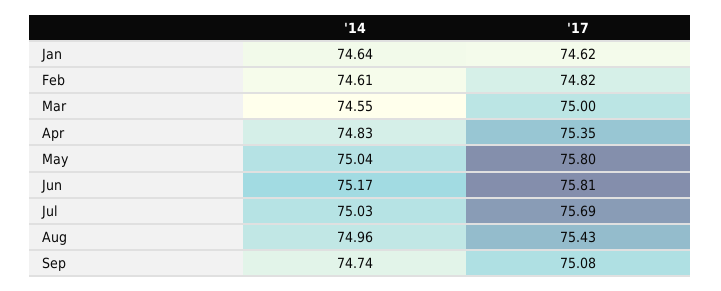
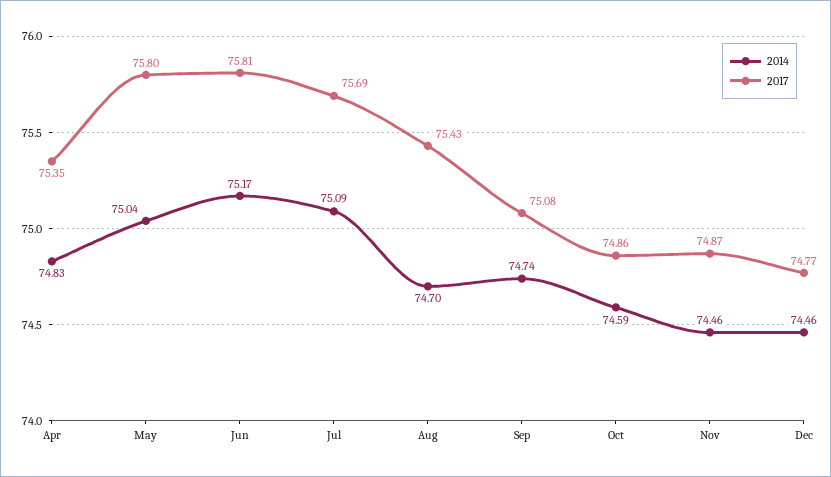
'14, Jan: 74.64 -> none
'17, Jan: 74.62 -> none
'14, Feb: 74.61 -> none
'17, Feb: 74.82 -> none
'14, Mar: 74.55 -> none
'17, Mar: 75 -> none
'14, Jul: 75.03 -> 75.09
'14, Aug: 74.96 -> 74.7
'14, Oct: none -> 74.59
'17, Oct: none -> 74.86
'14, Nov: none -> 74.46
'17, Nov: none -> 74.87
'14, Dec: none -> 74.46
'17, Dec: none -> 74.77

